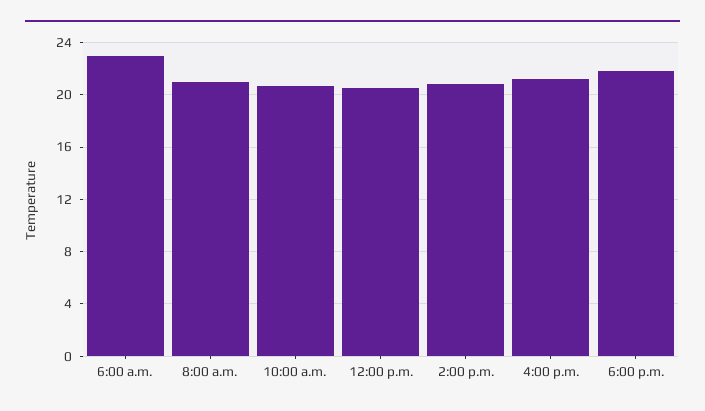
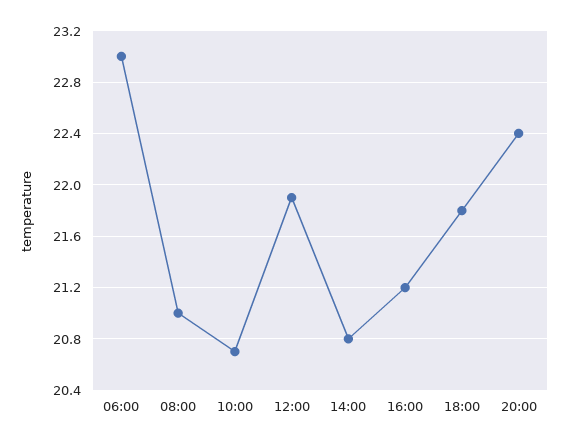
12:00 p.m.: 20.5 -> 21.9
20:00: none -> 22.4

